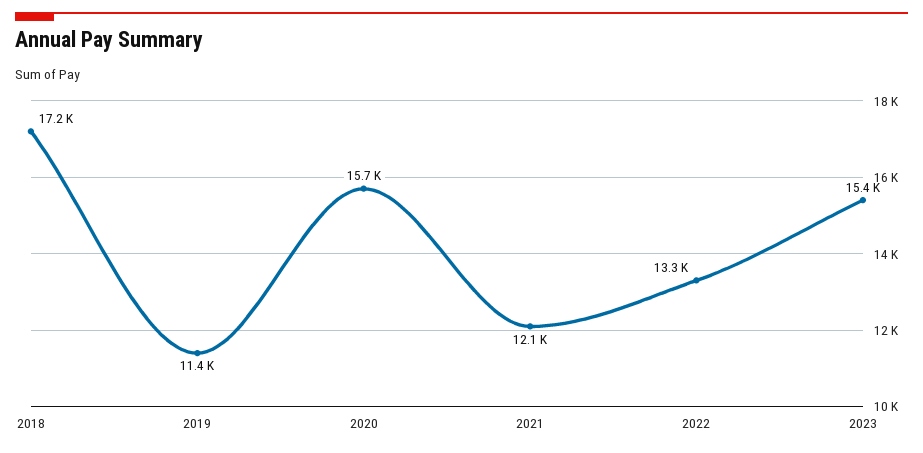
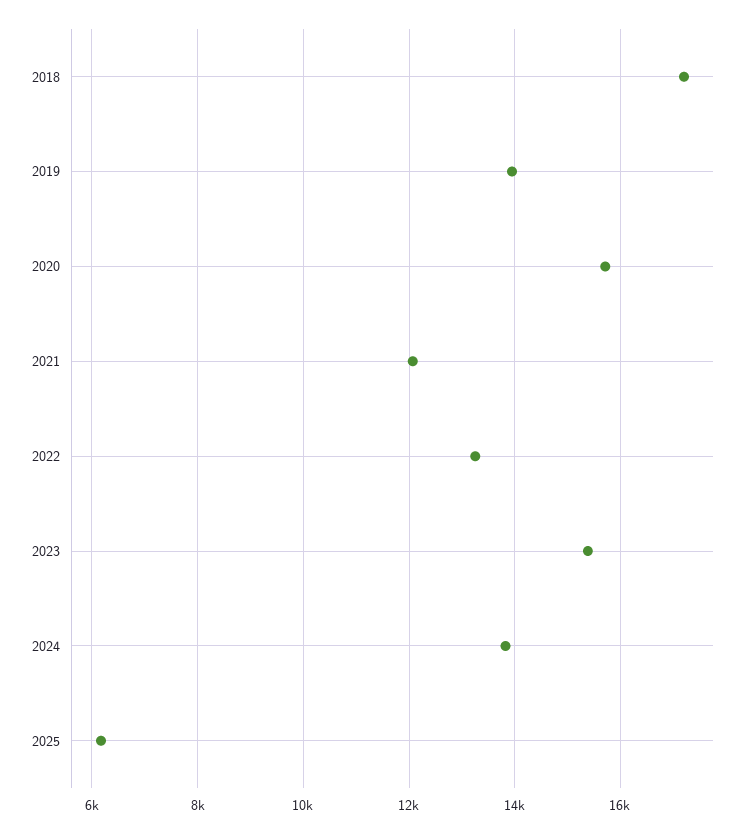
2019: 11400 -> 14000
2024: none -> 13800
2025: none -> 6200

